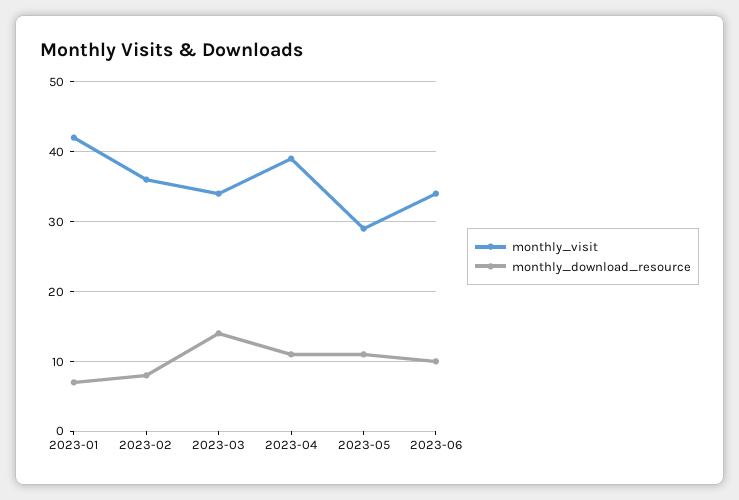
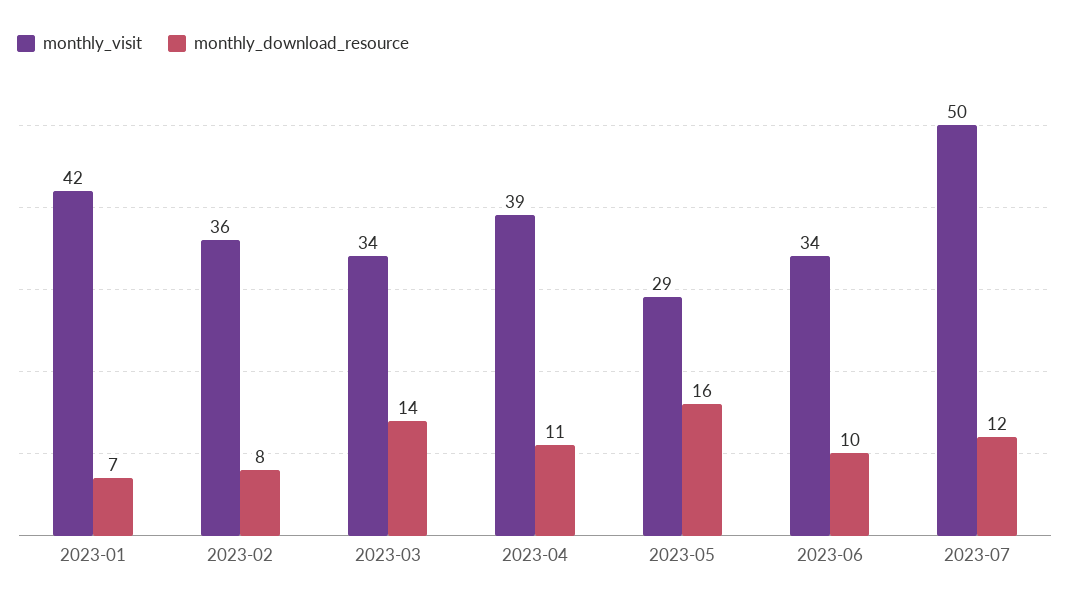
monthly_download_resource, 2023-05: 11 -> 16
monthly_visit, 2023-07: none -> 50
monthly_download_resource, 2023-07: none -> 12

